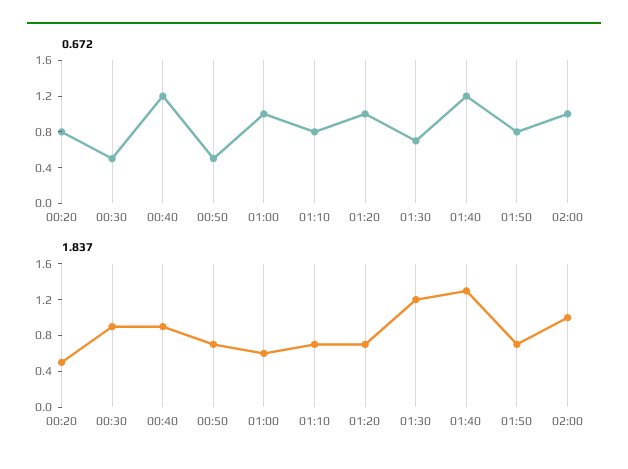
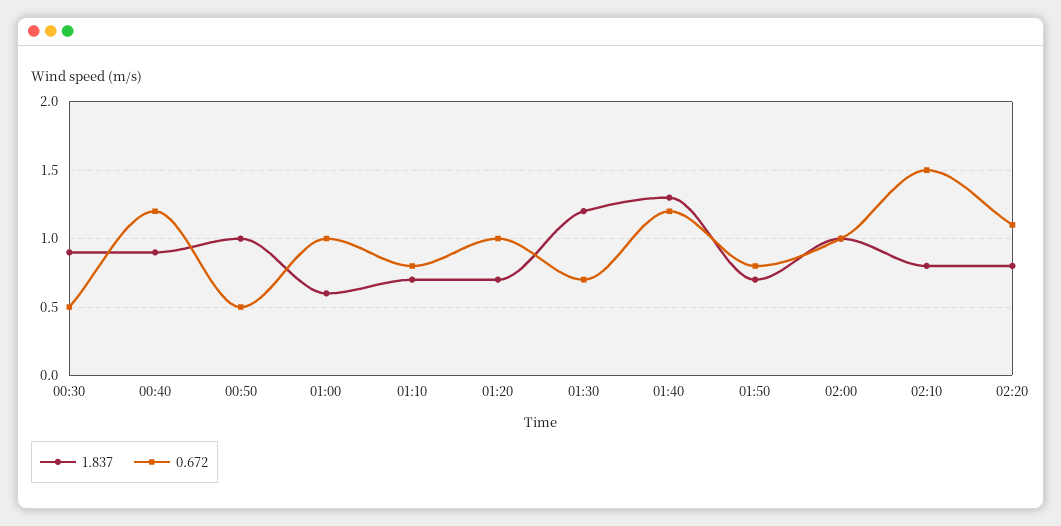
0.672, 00:20: 0.8 -> none
1.837, 00:20: 0.5 -> none
1.837, 00:50: 0.7 -> 1
1.837, 02:10: none -> 0.8
0.672, 02:10: none -> 1.5
1.837, 02:20: none -> 0.8
0.672, 02:20: none -> 1.1

